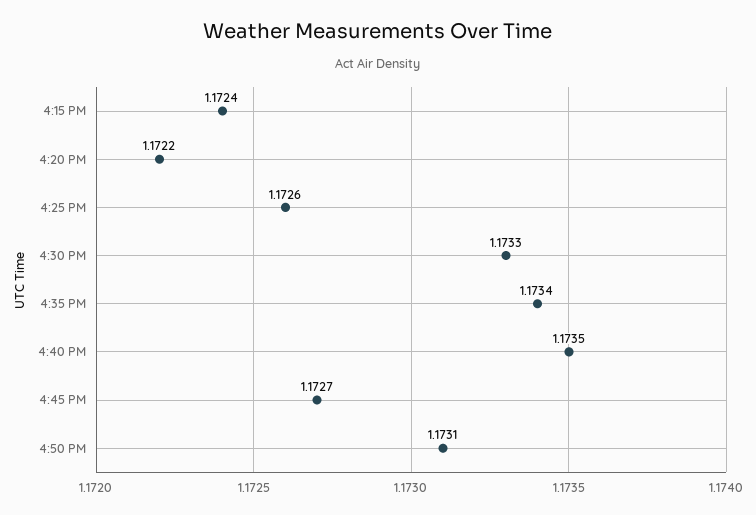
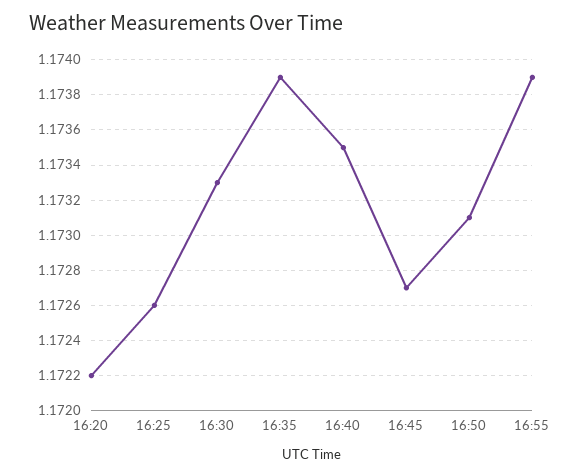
4:15 PM: 1.1724 -> none
4:35 PM: 1.1734 -> 1.1739
16:55: none -> 1.1739

